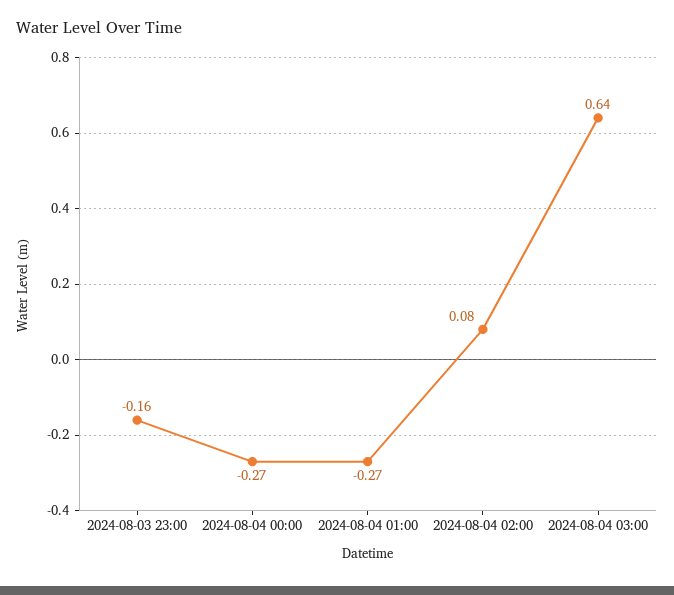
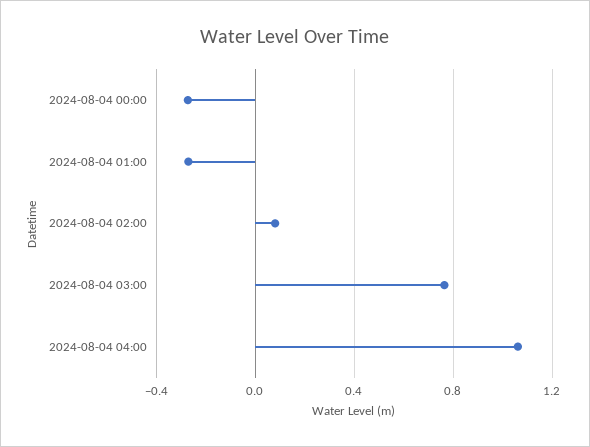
2024-08-03 23:00: -0.16 -> none
2024-08-04 03:00: 0.64 -> 0.75
2024-08-04 04:00: none -> 1.05

